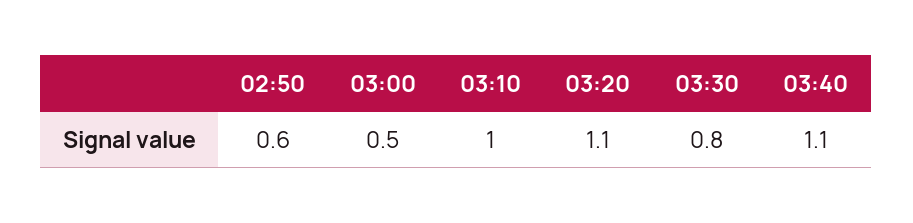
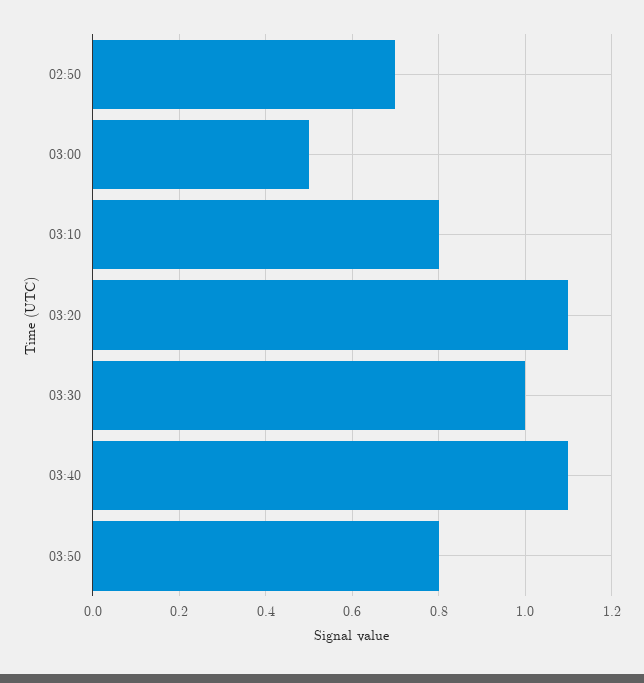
02:50: 0.6 -> 0.7
03:10: 1 -> 0.8
03:30: 0.8 -> 1
03:50: none -> 0.8

